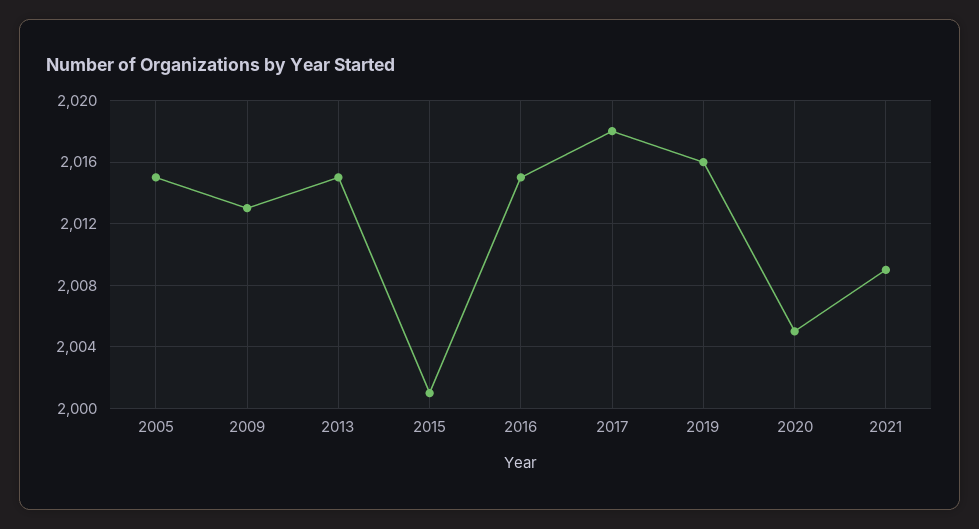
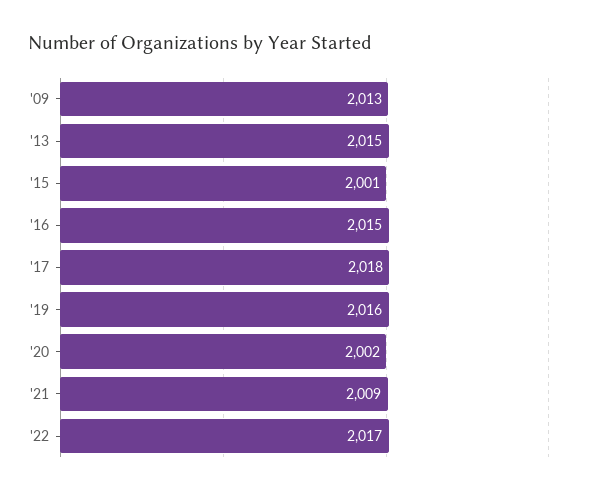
2005: 2015 -> none
2020: 2005 -> 2002
'22: none -> 2017

